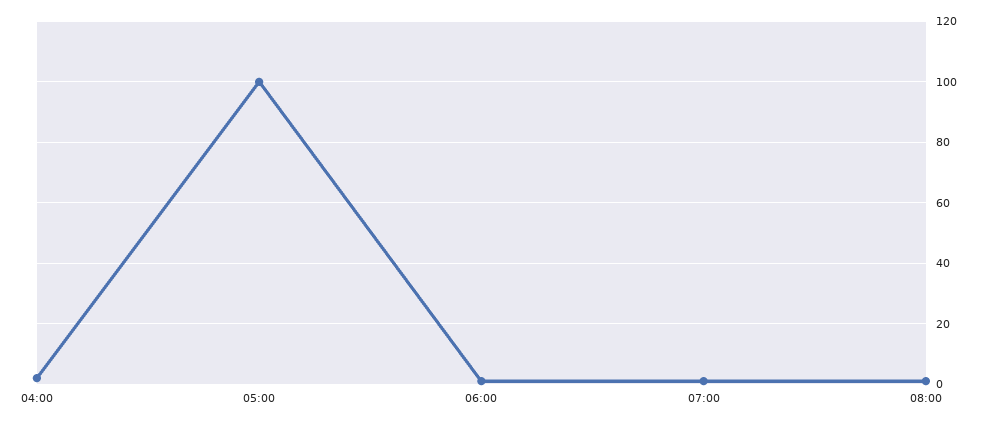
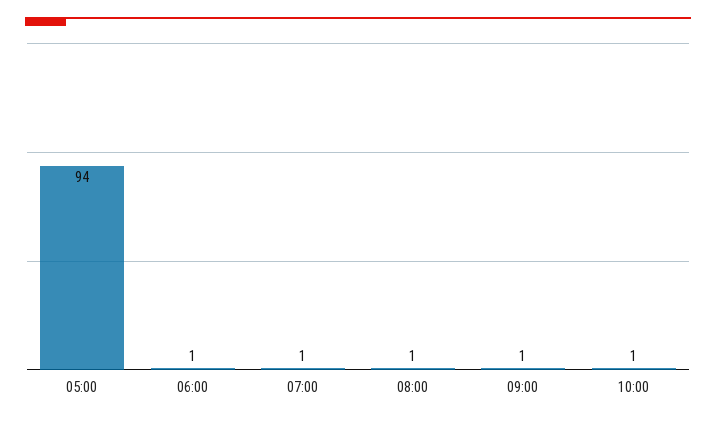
04:00: 2 -> none
05:00: 100 -> 94
09:00: none -> 1
10:00: none -> 1

